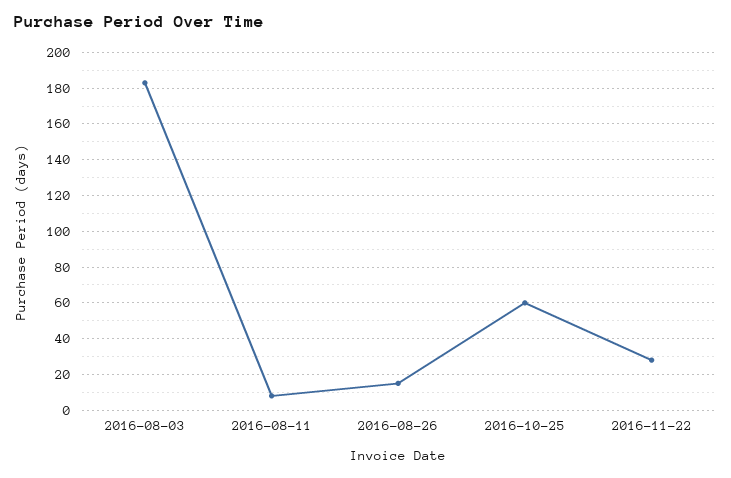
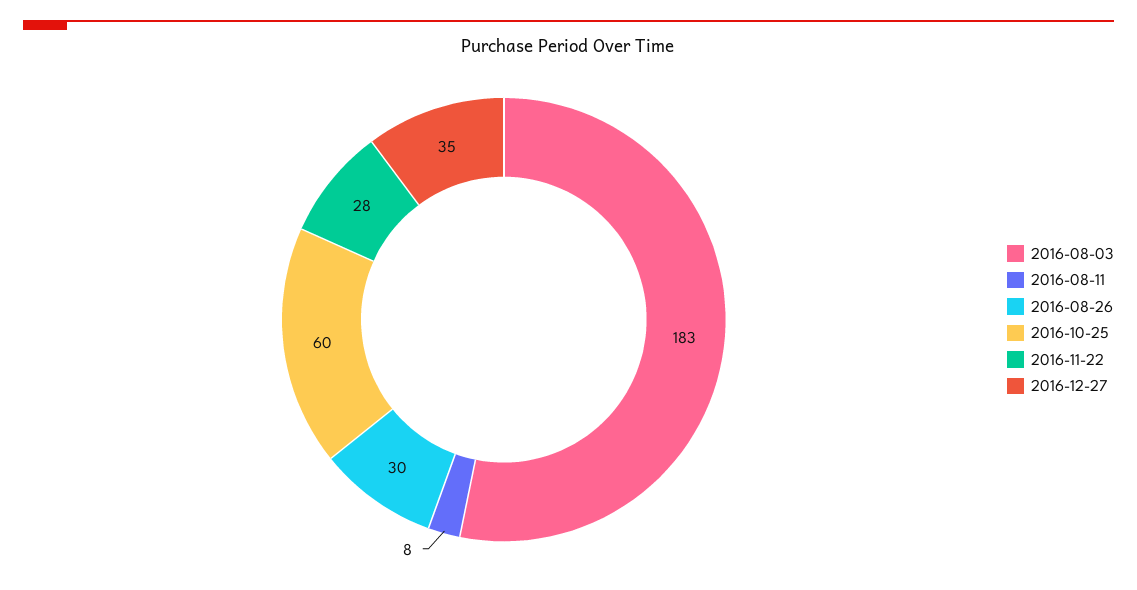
2016-08-26: 15 -> 30
2016-12-27: none -> 35

